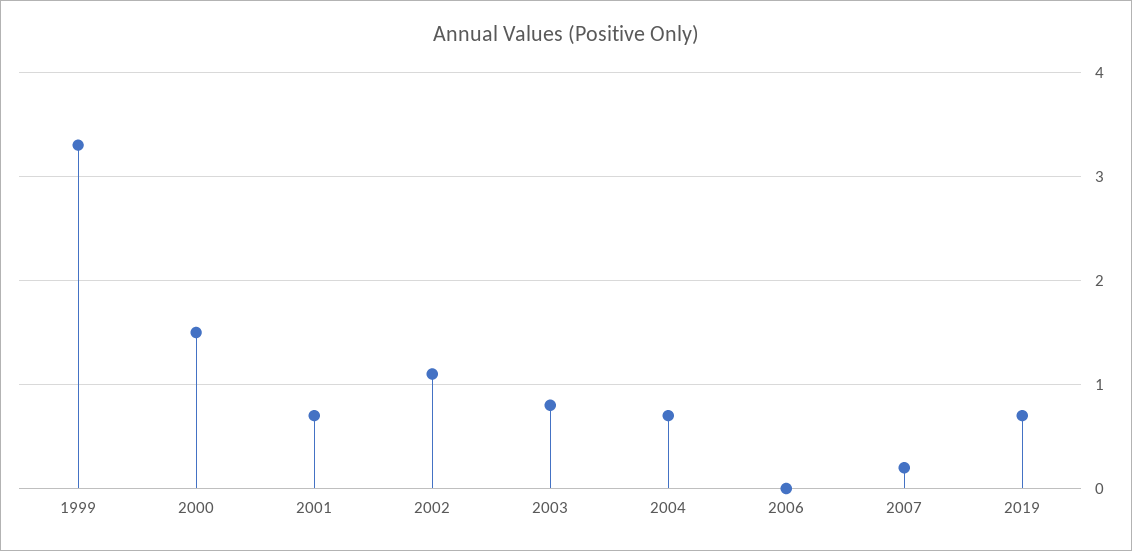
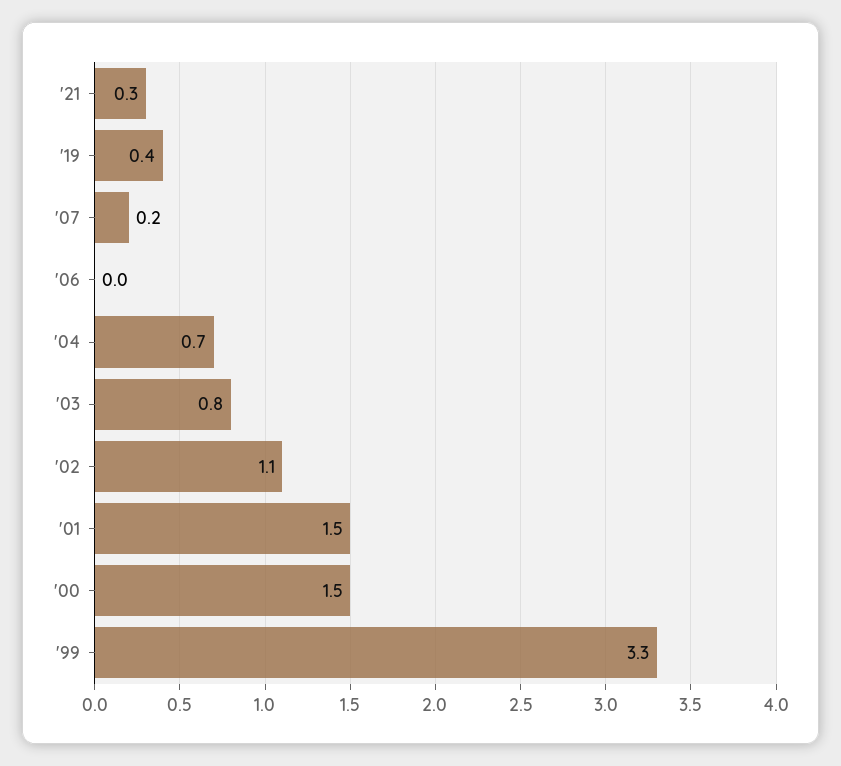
2001: 0.7 -> 1.5
2019: 0.7 -> 0.4
'21: none -> 0.3

